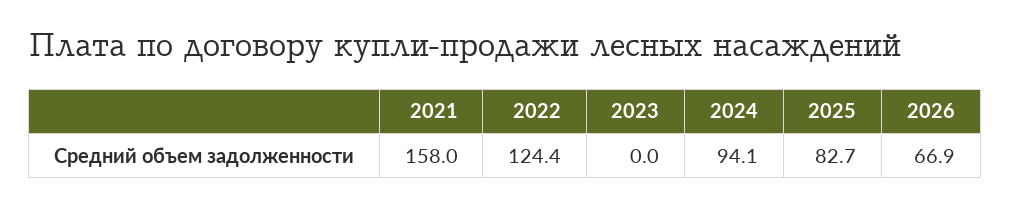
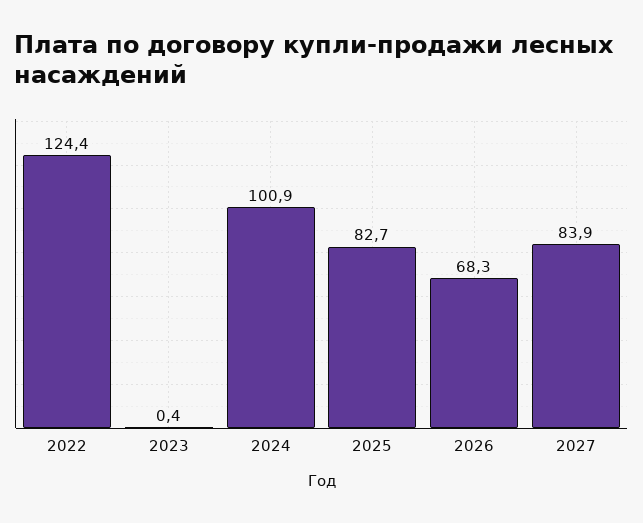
2021: 158 -> none
2023: 0 -> 0.4
2024: 94.1 -> 100.9
2026: 66.9 -> 68.3
2027: none -> 83.9

